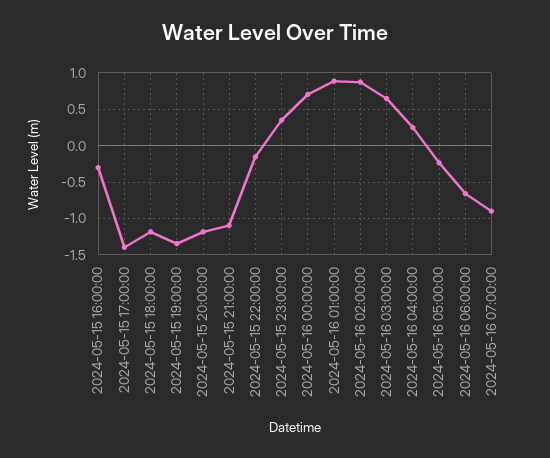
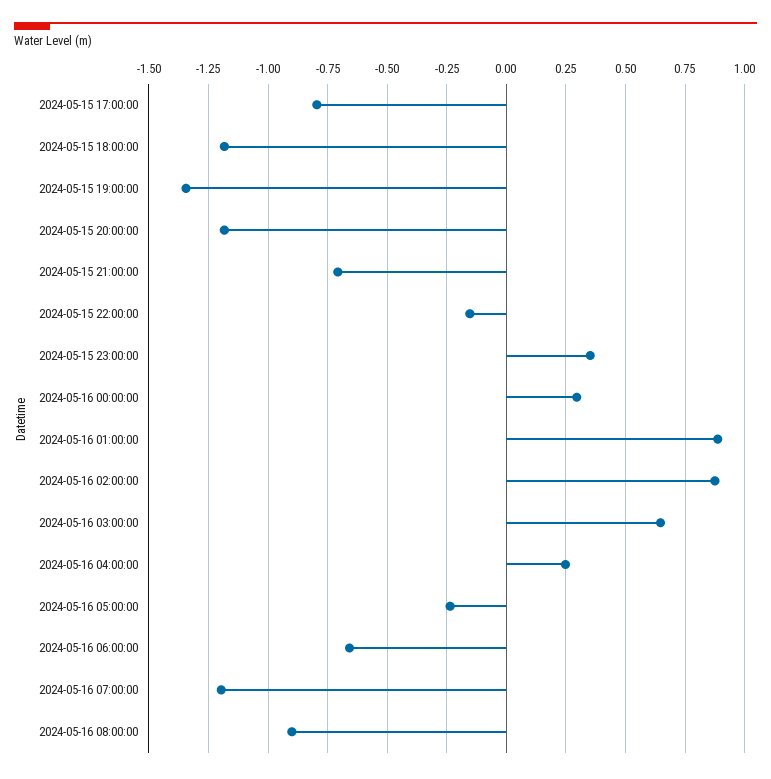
2024-05-15 16:00:00: -0.3 -> none
2024-05-15 17:00:00: -1.4 -> -0.8
2024-05-15 21:00:00: -1.1 -> -0.7
2024-05-16 00:00:00: 0.7 -> 0.3
2024-05-16 07:00:00: -0.9 -> -1.2
2024-05-16 08:00:00: none -> -0.9

